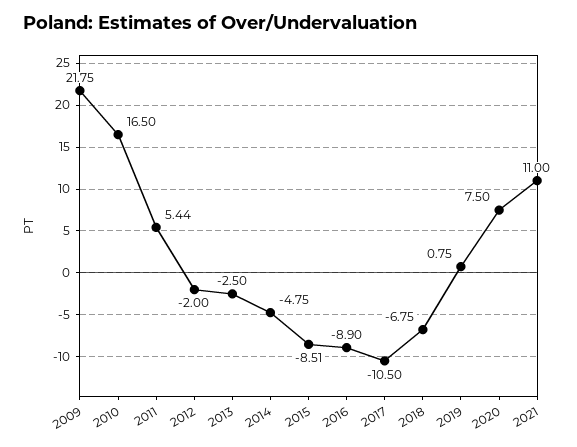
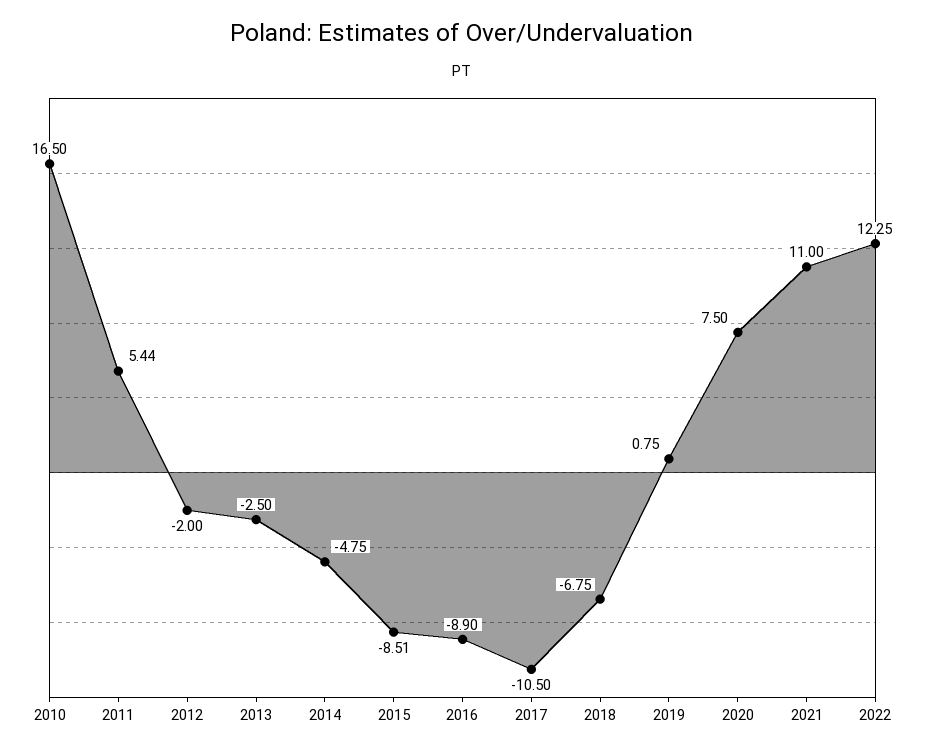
2009: 21.75 -> none
2022: none -> 12.25

